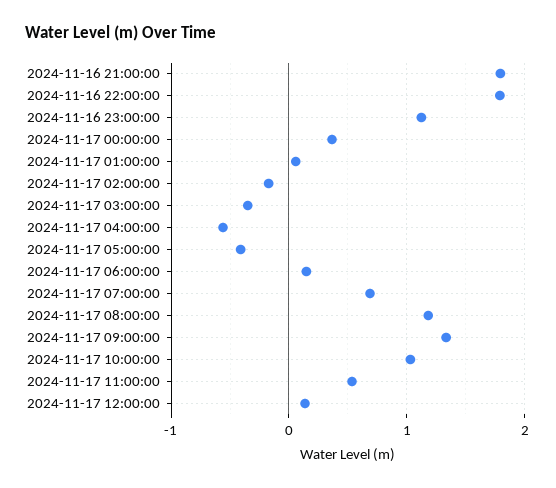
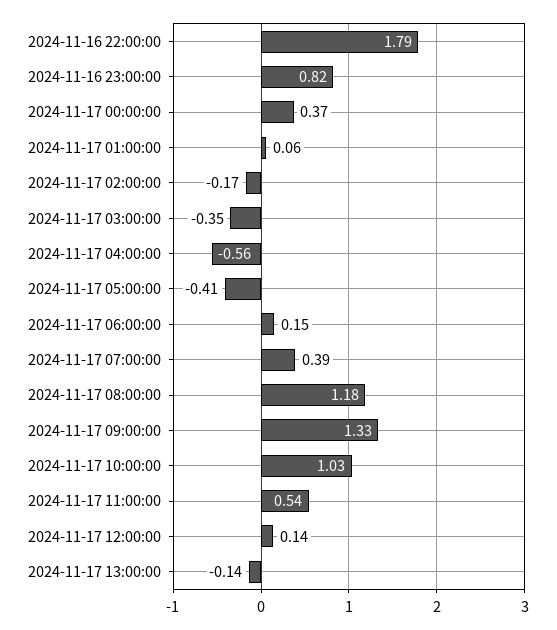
2024-11-16 21:00:00: 1.8 -> none
2024-11-16 23:00:00: 1.1 -> 0.82
2024-11-17 07:00:00: 0.7 -> 0.39
2024-11-17 13:00:00: none -> -0.14

